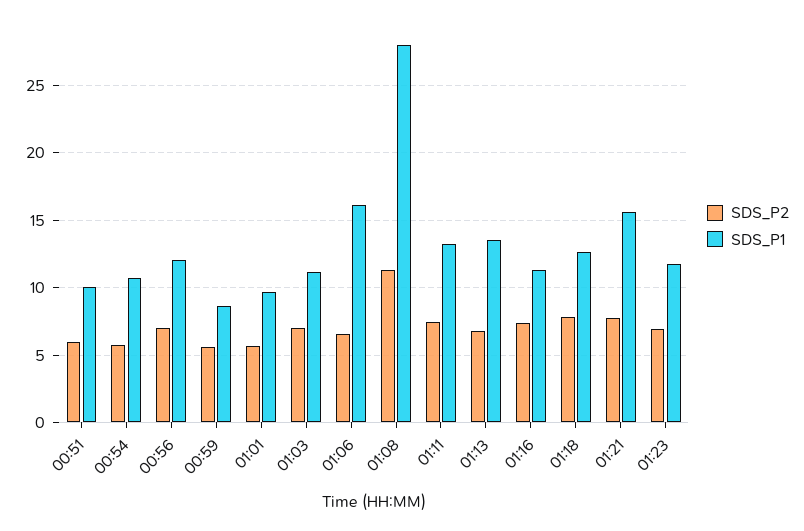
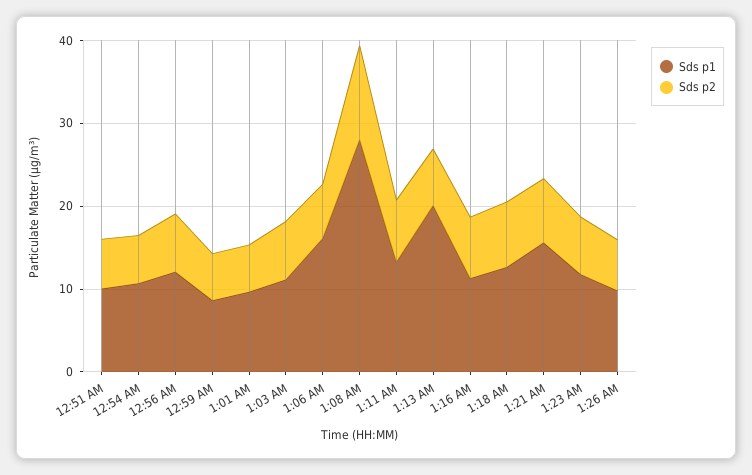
SDS_P1, 01:13: 13.5 -> 20
SDS_P1, 1:26 AM: none -> 10
SDS_P2, 1:26 AM: none -> 6

